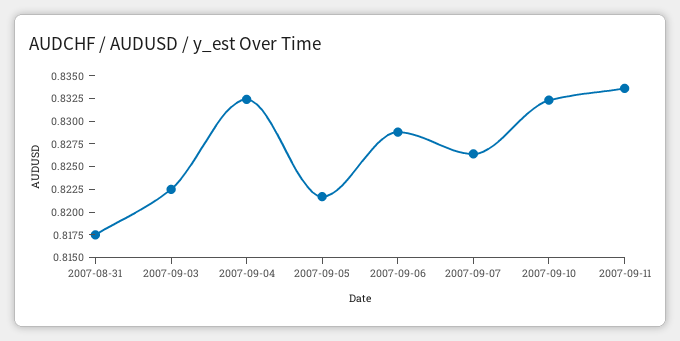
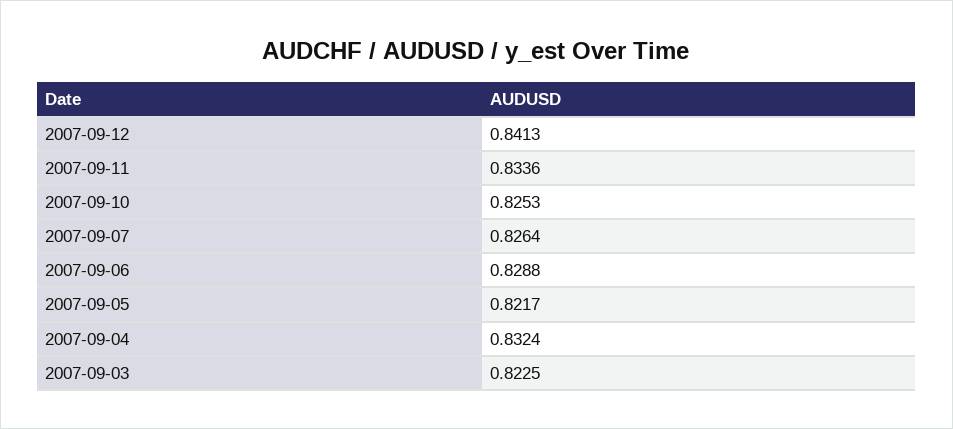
2007-08-31: 0.8175 -> none
2007-09-10: 0.8325 -> 0.8253
2007-09-12: none -> 0.8413

